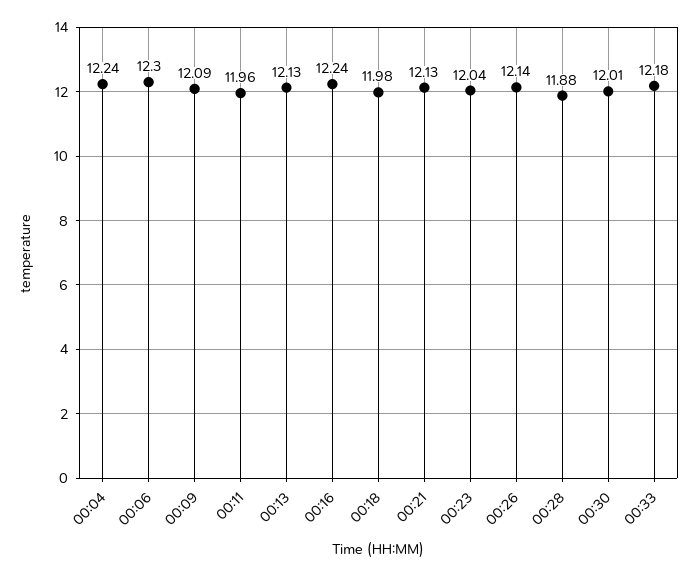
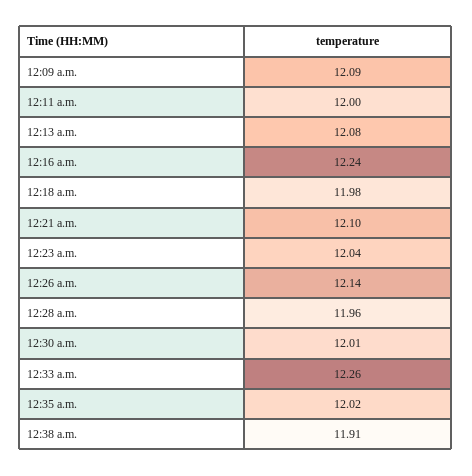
00:04: 12.24 -> none
00:06: 12.3 -> none
00:11: 11.96 -> 12
00:13: 12.13 -> 12.08
00:21: 12.13 -> 12.1
00:28: 11.88 -> 11.96
00:33: 12.18 -> 12.26
12:35 a.m.: none -> 12.02
12:38 a.m.: none -> 11.91

